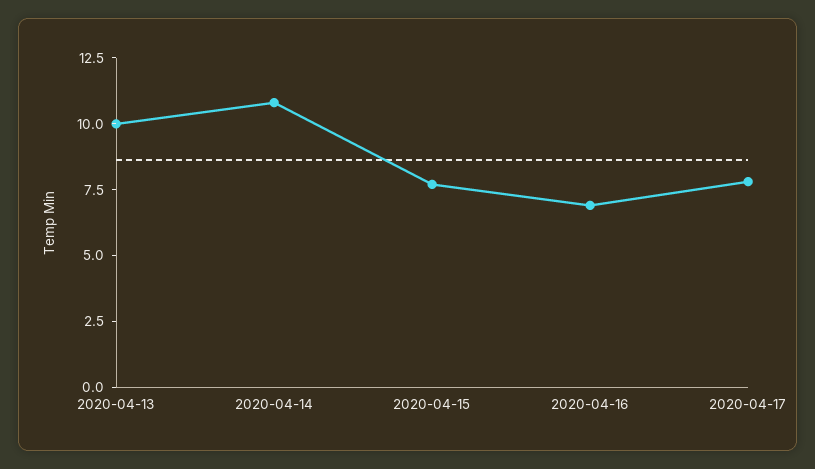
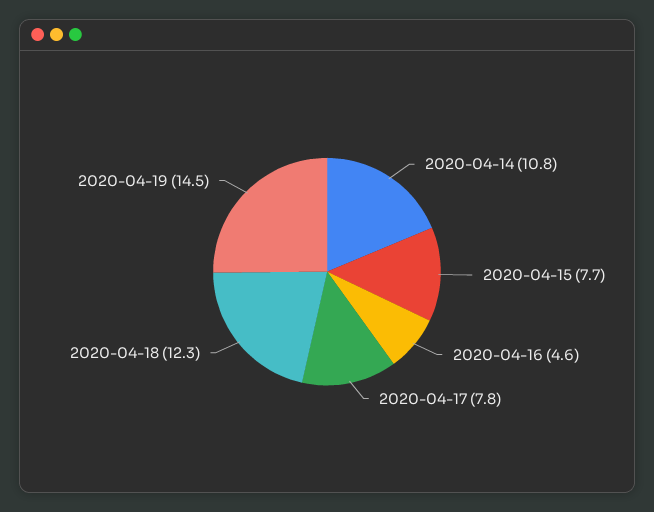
2020-04-13: 10 -> none
2020-04-16: 7 -> 4.6
2020-04-18: none -> 12.3
2020-04-19: none -> 14.5

